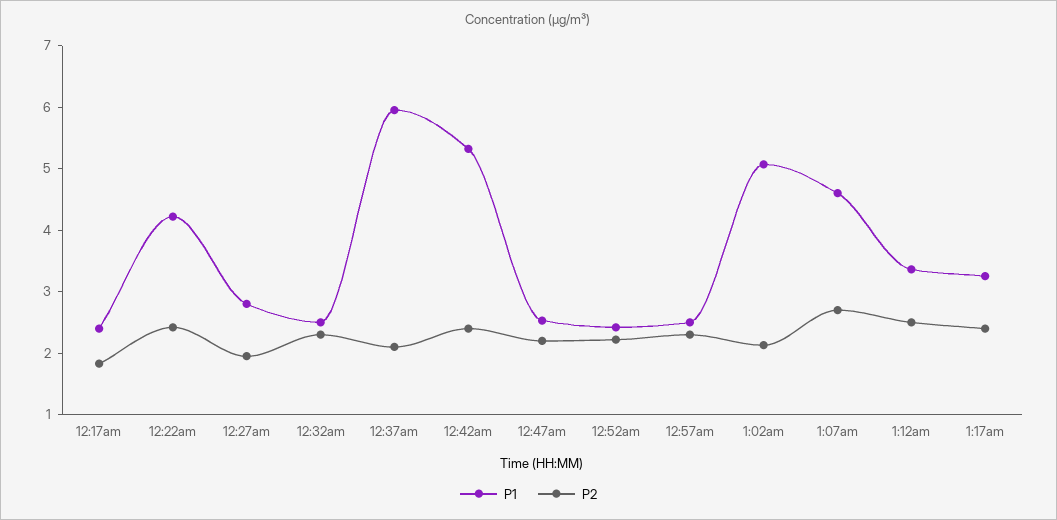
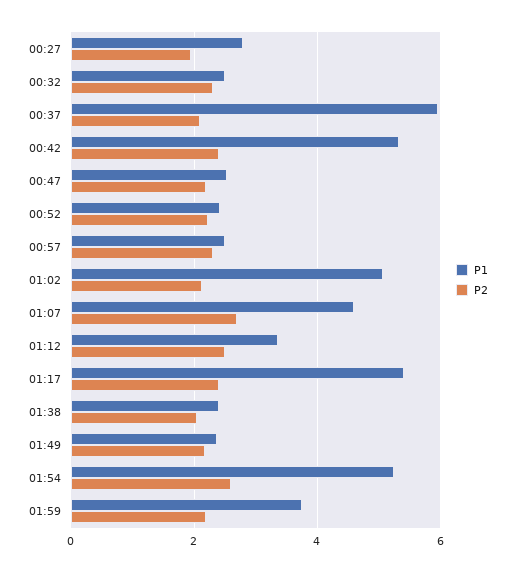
P1, 12:17am: 2.4 -> none
P2, 12:17am: 1.8 -> none
P1, 12:22am: 4.2 -> none
P2, 12:22am: 2.4 -> none
P1, 1:17am: 3.2 -> 5.4
P1, 01:38: none -> 2.4
P2, 01:38: none -> 2
P1, 01:49: none -> 2.4
P2, 01:49: none -> 2.2
P1, 01:54: none -> 5.2
P2, 01:54: none -> 2.6
P1, 01:59: none -> 3.8
P2, 01:59: none -> 2.2

